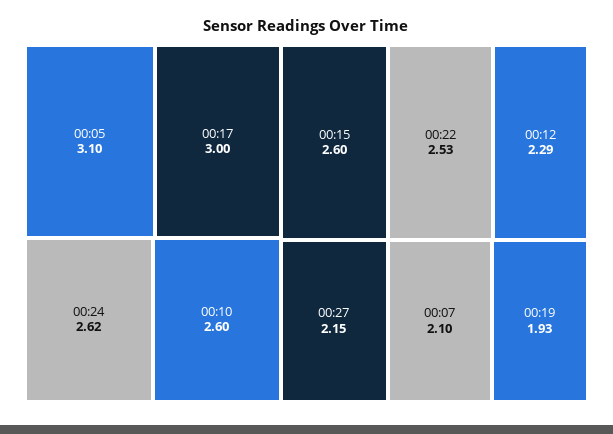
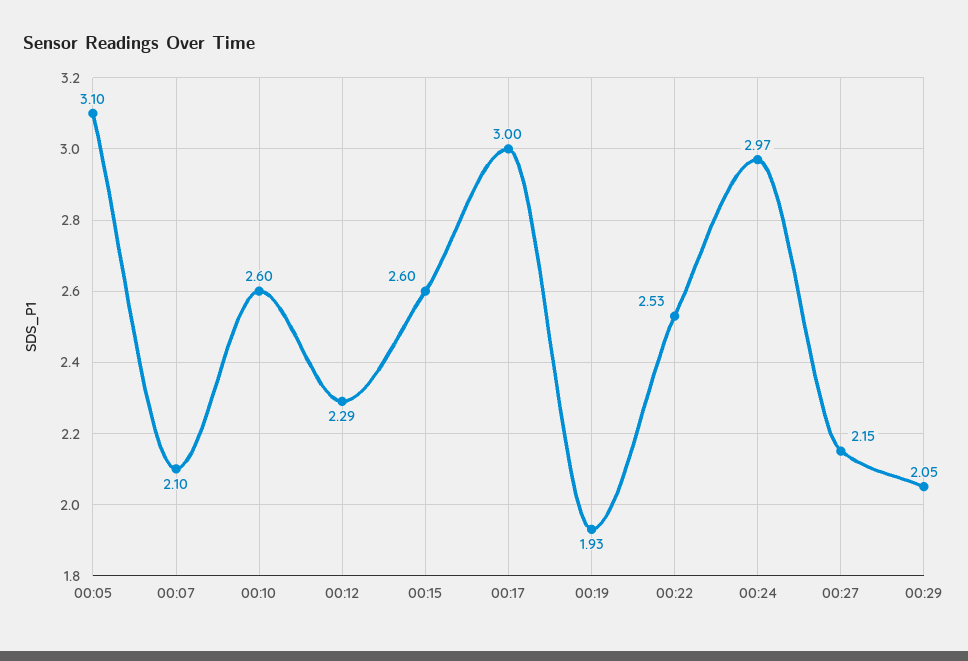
00:24: 2.62 -> 2.97
00:29: none -> 2.05

